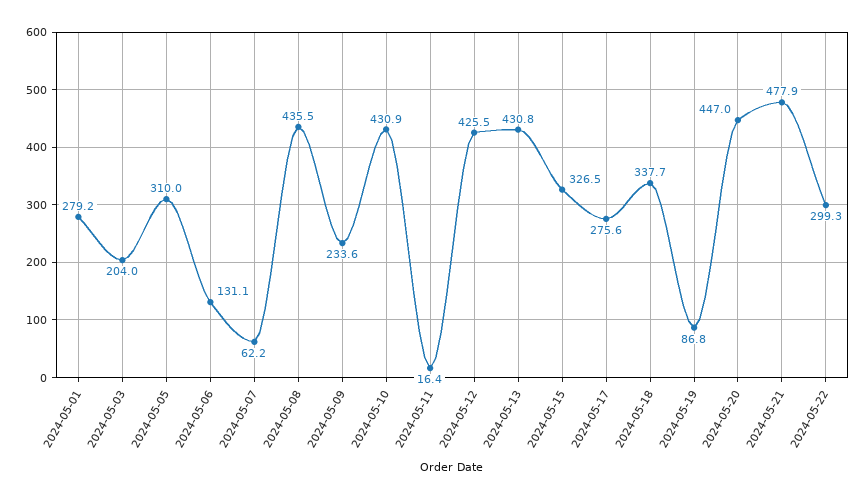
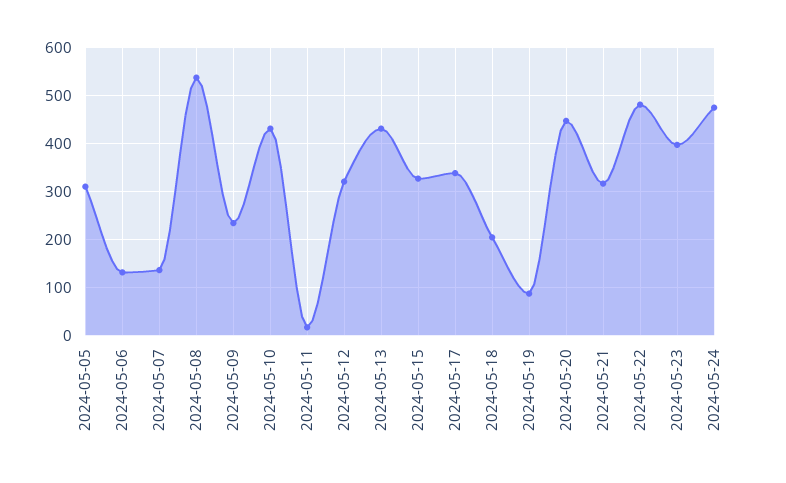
2024-05-01: 279.2 -> none
2024-05-03: 204 -> none
2024-05-07: 62.2 -> 140
2024-05-08: 435.5 -> 540
2024-05-12: 425.5 -> 320
2024-05-17: 275.6 -> 340
2024-05-18: 337.7 -> 200
2024-05-21: 477.9 -> 320
2024-05-22: 299.3 -> 480
2024-05-23: none -> 400
2024-05-24: none -> 480

